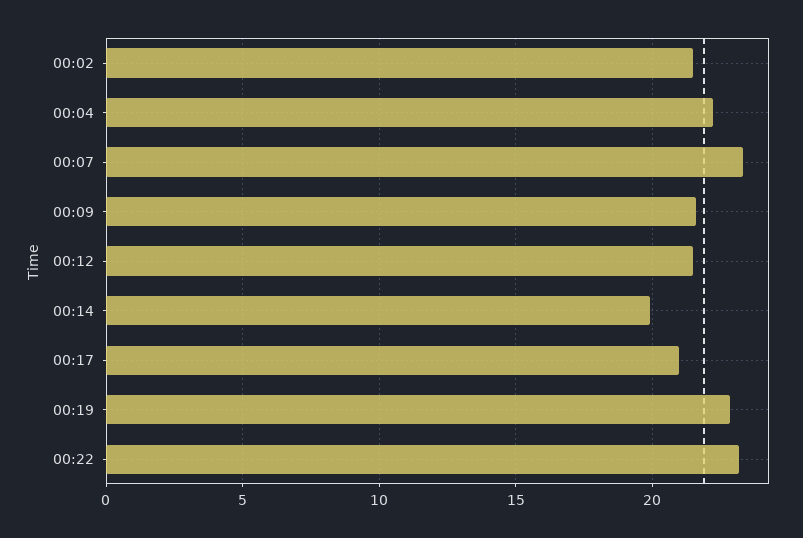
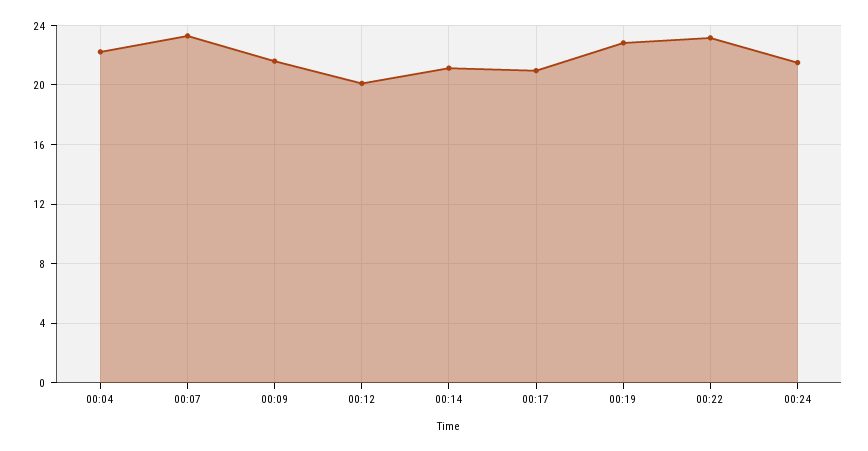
00:02: 21.5 -> none
00:12: 21.5 -> 20
00:14: 20 -> 21
00:24: none -> 21.5

